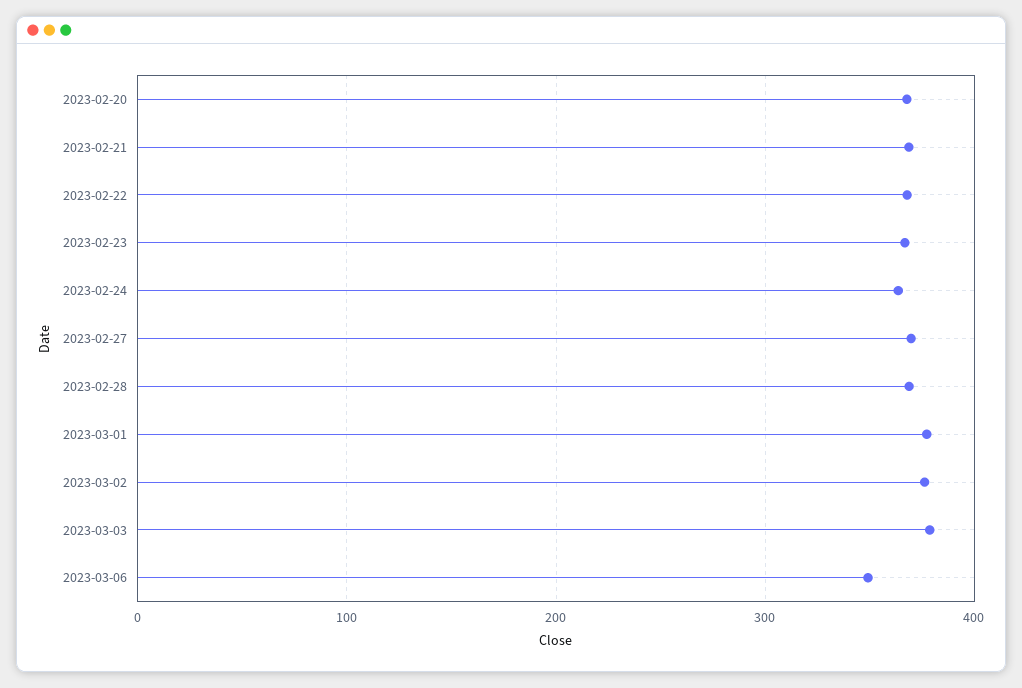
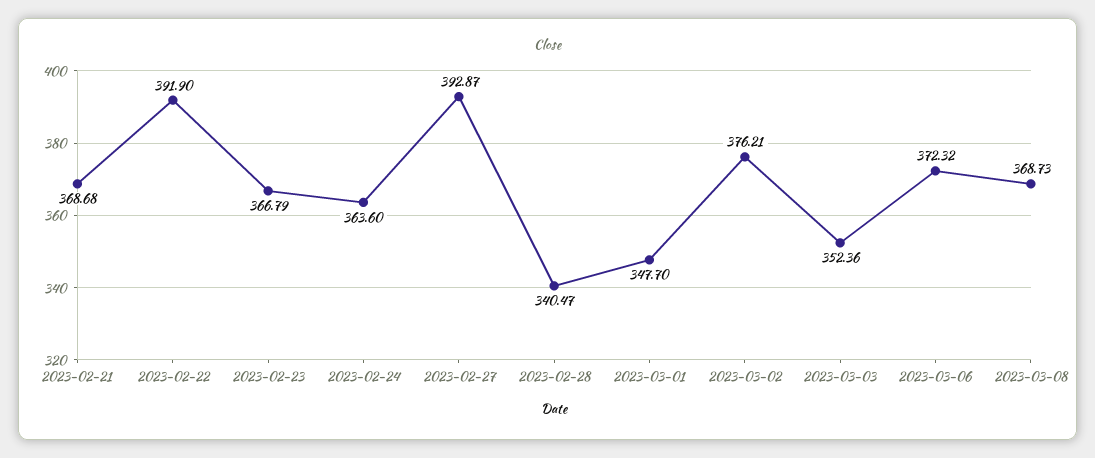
2023-02-20: 370 -> none
2023-02-22: 370 -> 391.9
2023-02-27: 370 -> 392.87
2023-02-28: 370 -> 340.47
2023-03-01: 380 -> 347.7
2023-03-03: 380 -> 352.36
2023-03-06: 350 -> 372.32
2023-03-08: none -> 368.73

